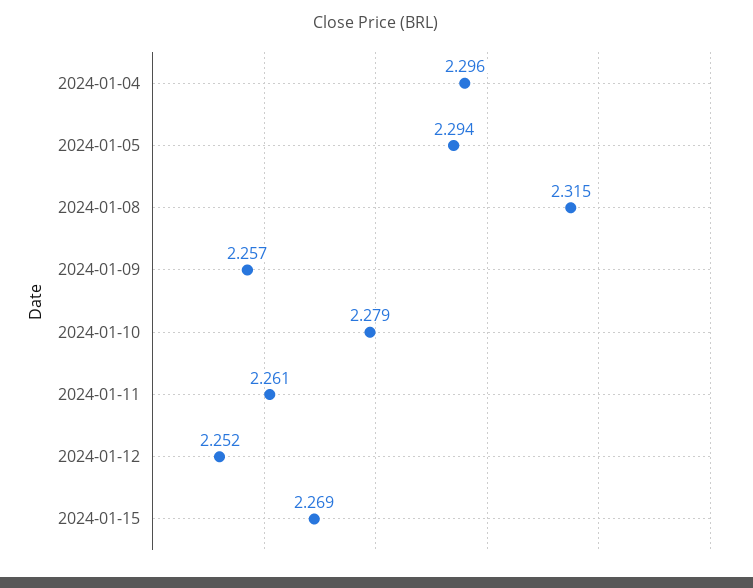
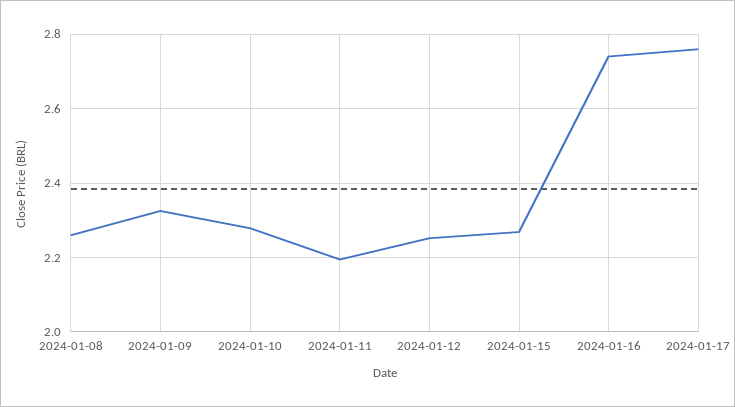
2024-01-04: 2.296 -> none
2024-01-05: 2.294 -> none
2024-01-08: 2.315 -> 2.26
2024-01-09: 2.257 -> 2.32
2024-01-11: 2.261 -> 2.2
2024-01-16: none -> 2.74
2024-01-17: none -> 2.76

